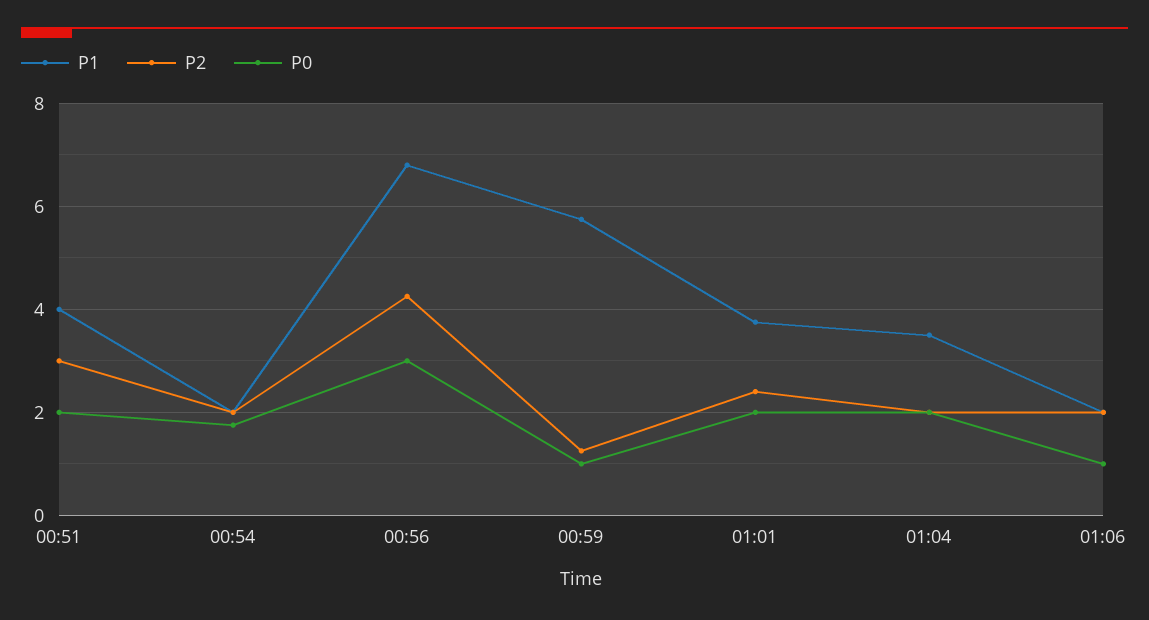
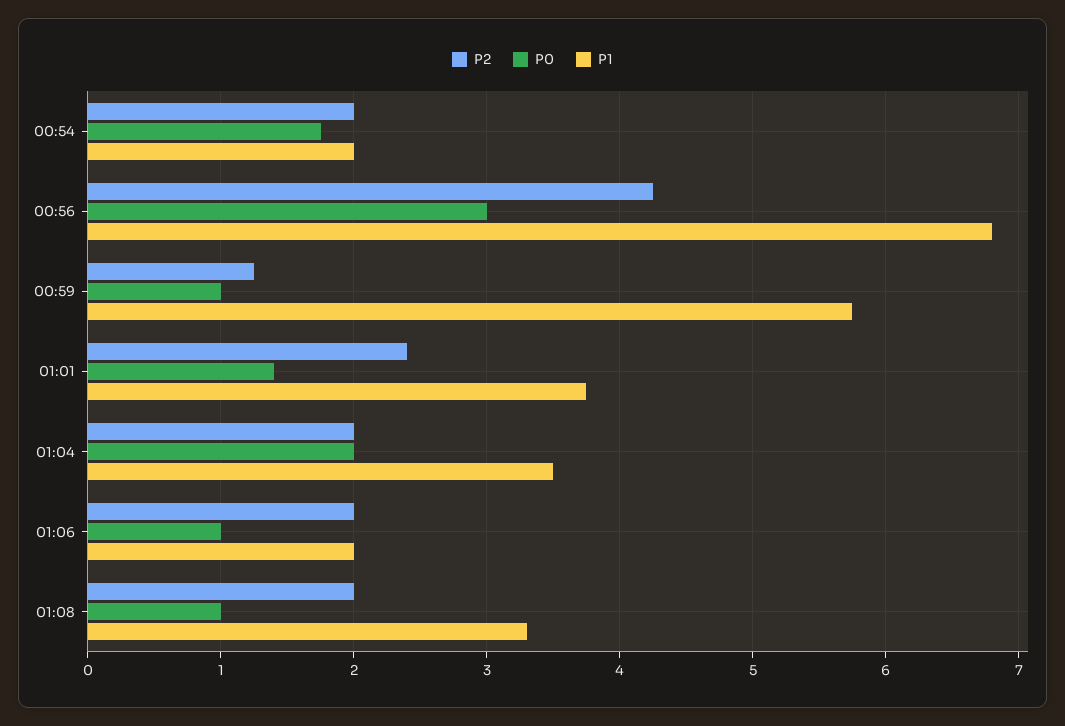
P1, 00:51: 4 -> none
P2, 00:51: 3 -> none
P0, 00:51: 2 -> none
P0, 01:01: 2 -> 1.4
P2, 01:08: none -> 2
P0, 01:08: none -> 1
P1, 01:08: none -> 3.3

